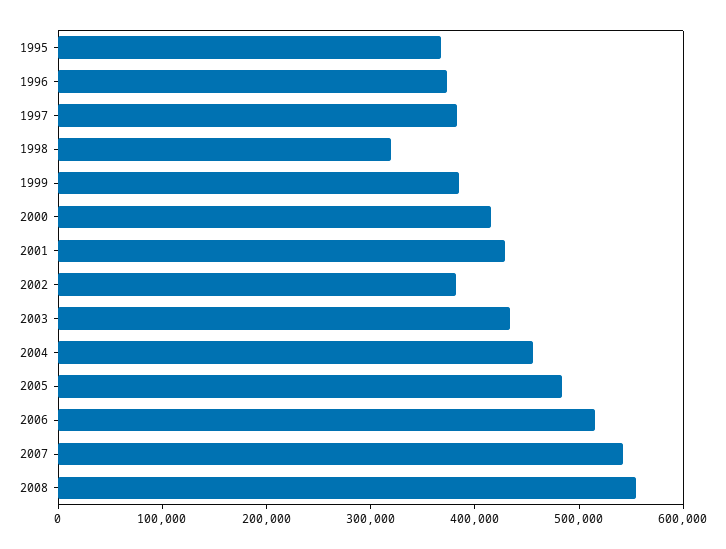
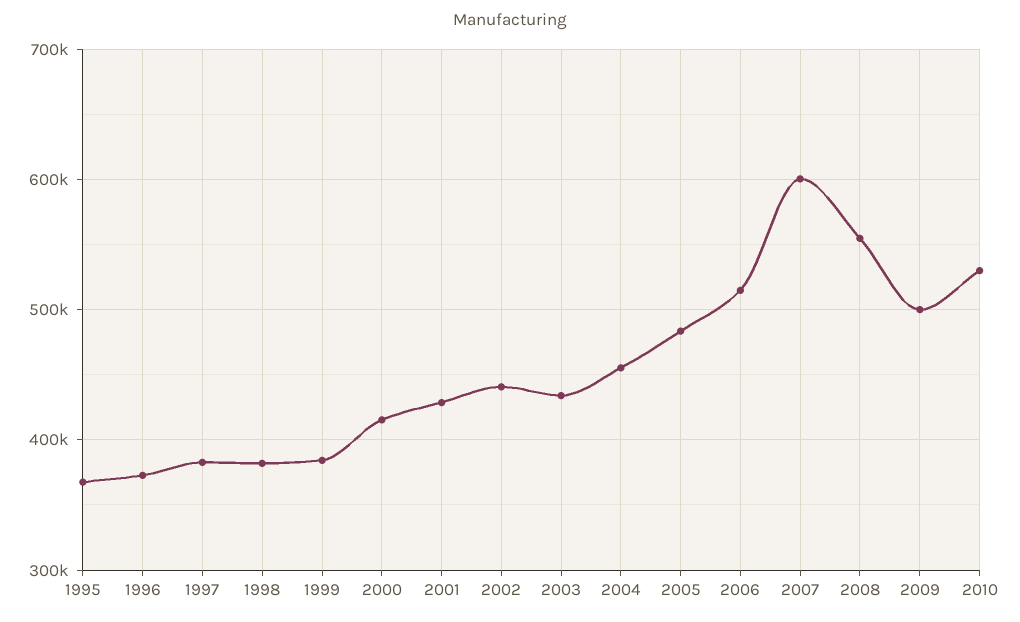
1998: 320000 -> 380000
2002: 380000 -> 440000
2007: 540000 -> 600000
2009: none -> 500000
2010: none -> 530000

